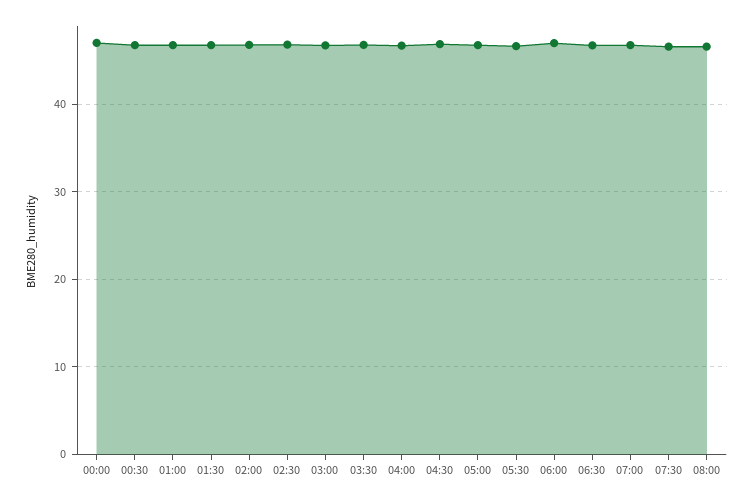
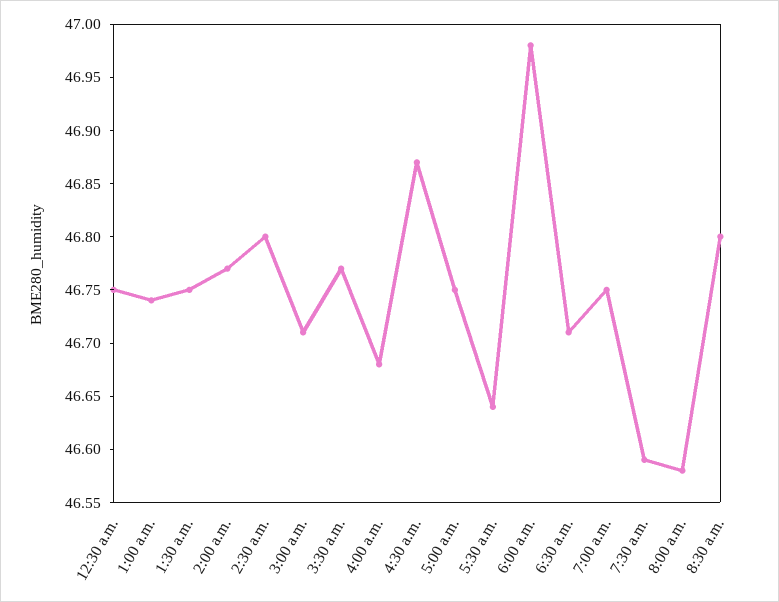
00:00: 47 -> none
8:30 a.m.: none -> 46.8

